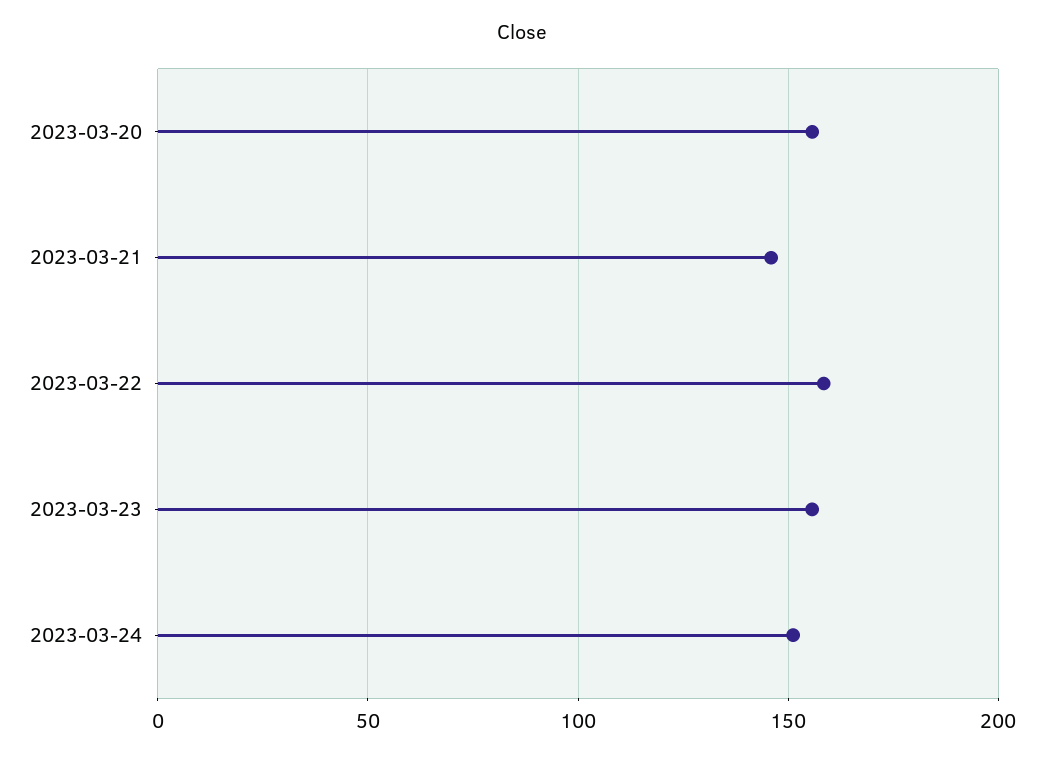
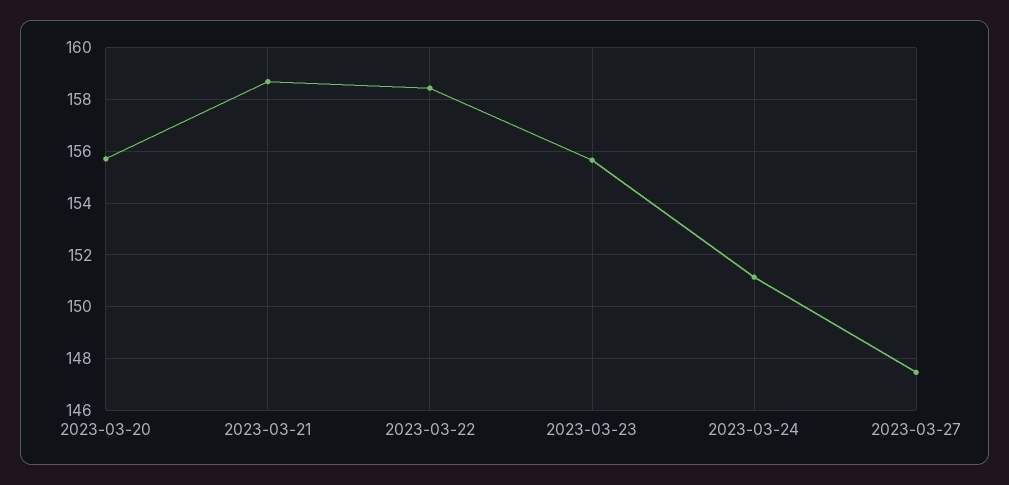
2023-03-21: 145 -> 158.75
2023-03-27: none -> 147.5

